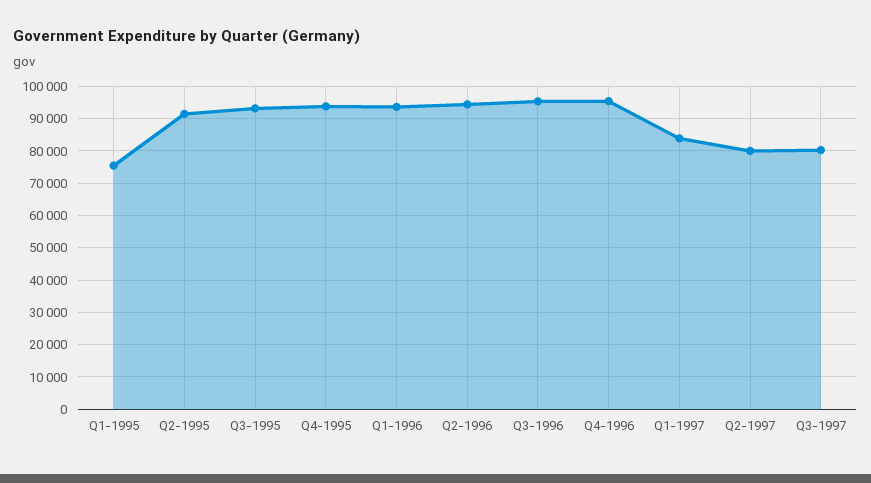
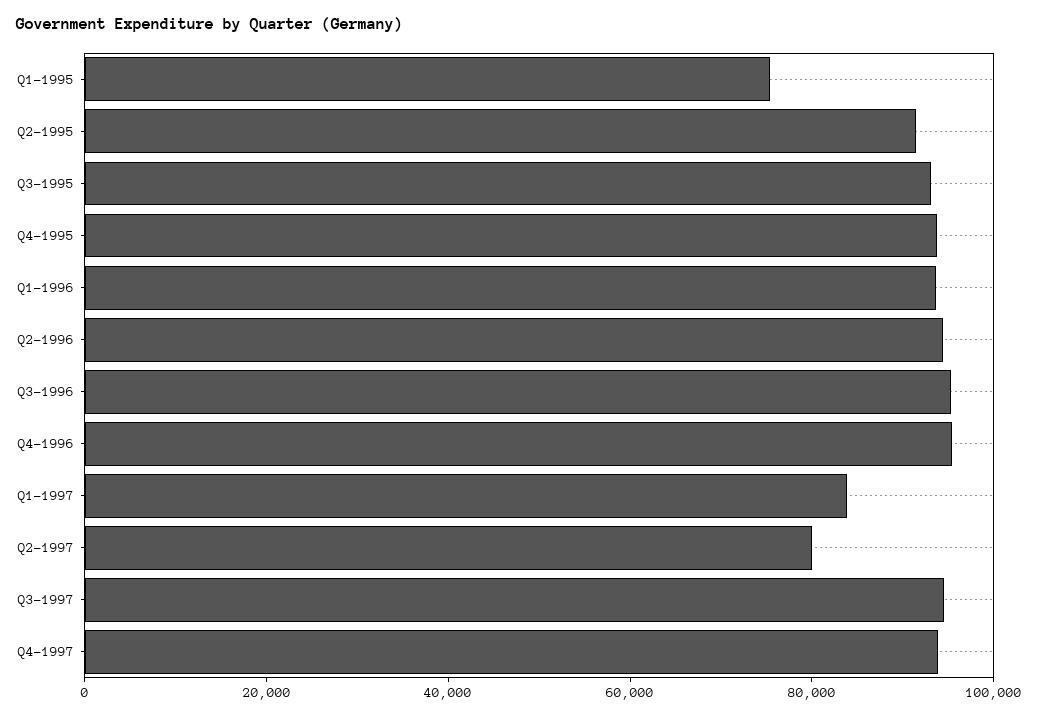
Q3-1997: 80000 -> 95000
Q4-1997: none -> 95000

